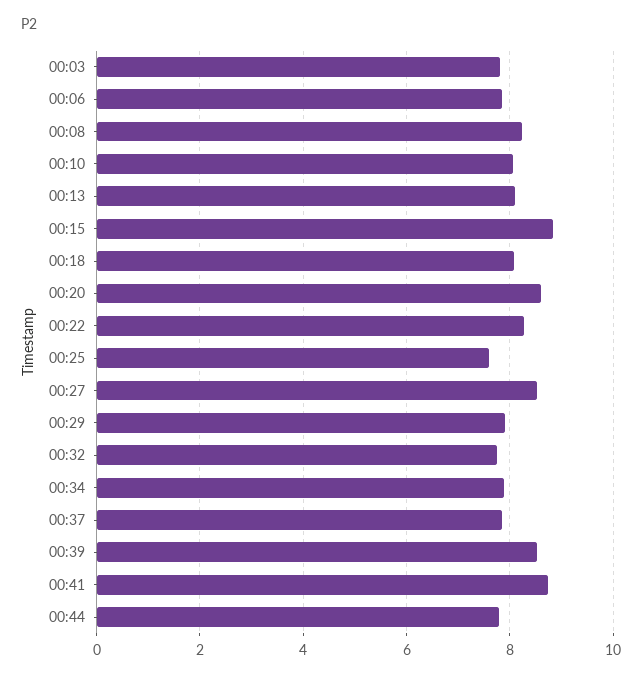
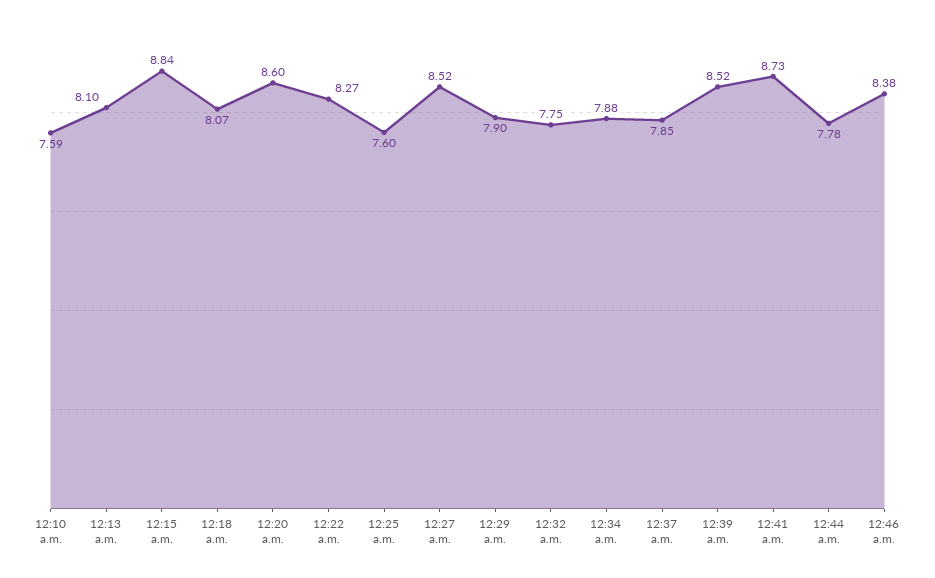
00:03: 7.8 -> none
00:06: 7.8 -> none
00:08: 8.2 -> none
00:10: 8 -> 7.59
12:46 a.m.: none -> 8.38

